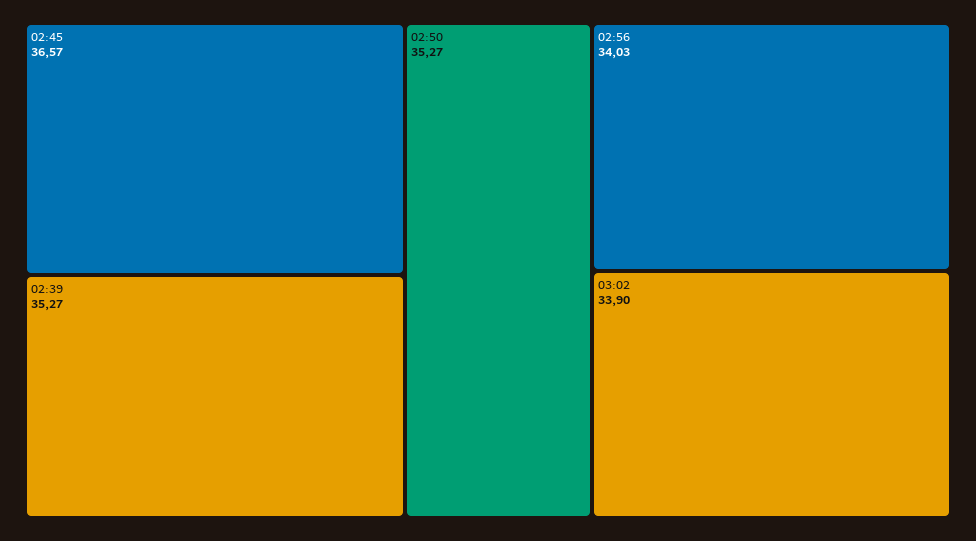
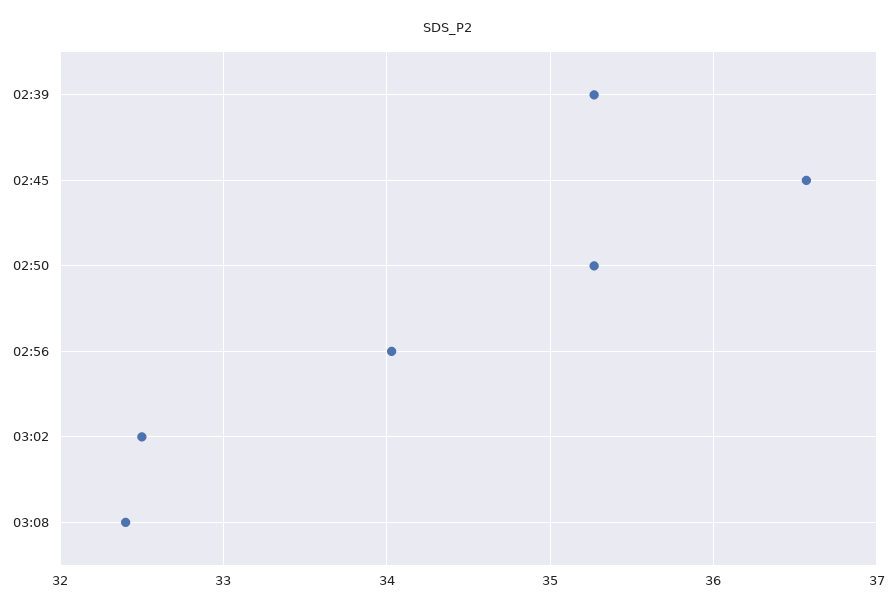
03:02: 33.9 -> 32.5
03:08: none -> 32.4

